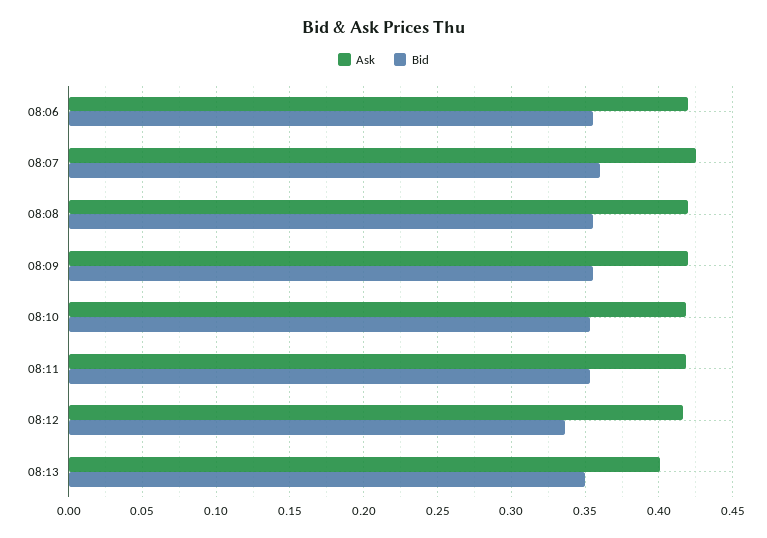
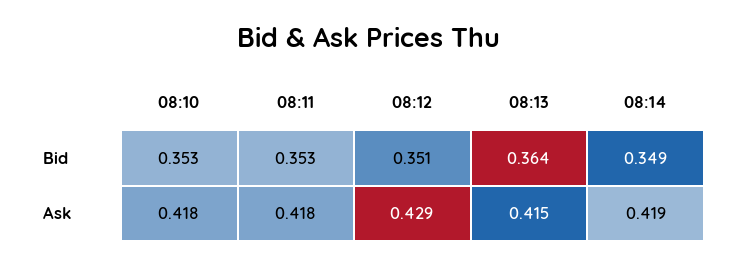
Ask, 08:06: 0.42 -> none
Bid, 08:06: 0.355 -> none
Ask, 08:07: 0.425 -> none
Bid, 08:07: 0.36 -> none
Ask, 08:08: 0.42 -> none
Bid, 08:08: 0.355 -> none
Ask, 08:09: 0.42 -> none
Bid, 08:09: 0.355 -> none
Ask, 08:12: 0.415 -> 0.429
Bid, 08:12: 0.335 -> 0.351
Ask, 08:13: 0.4 -> 0.415
Bid, 08:13: 0.35 -> 0.364
Bid, 08:14: none -> 0.349
Ask, 08:14: none -> 0.419

